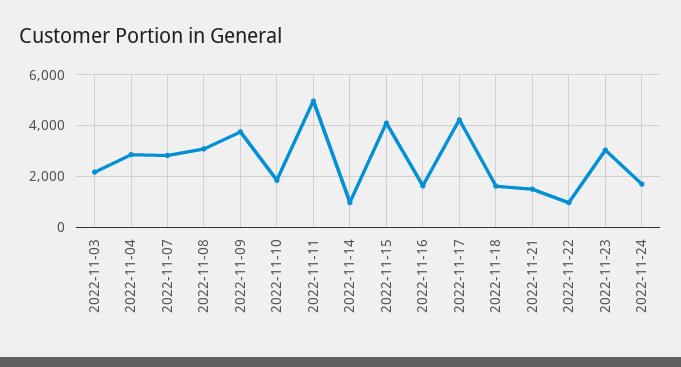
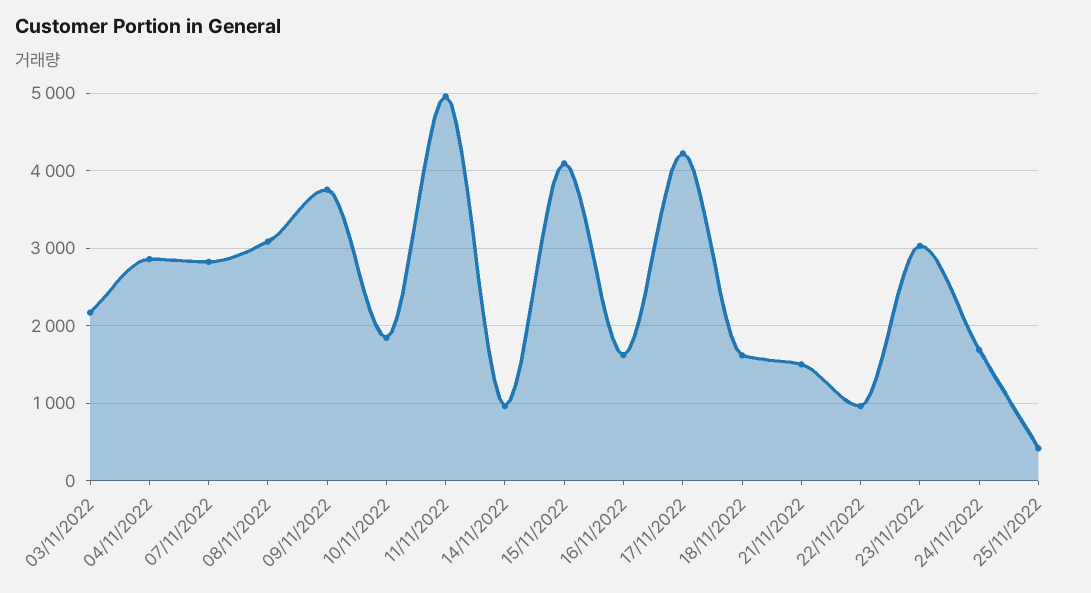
25/11/2022: none -> 400

